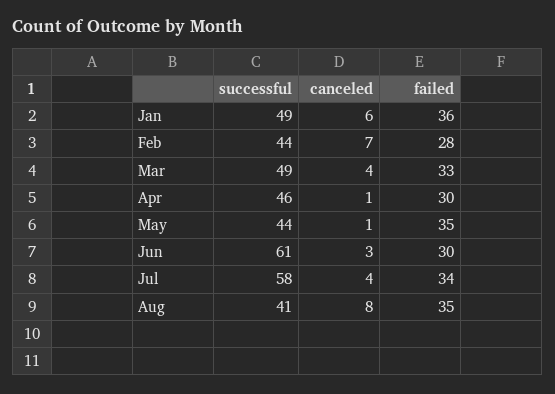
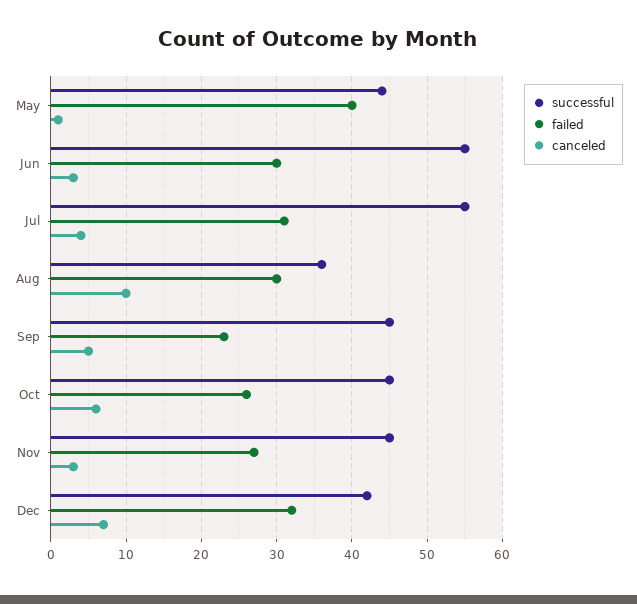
successful, Jan: 49 -> none
canceled, Jan: 6 -> none
failed, Jan: 36 -> none
successful, Feb: 44 -> none
canceled, Feb: 7 -> none
failed, Feb: 28 -> none
successful, Mar: 49 -> none
canceled, Mar: 4 -> none
failed, Mar: 33 -> none
successful, Apr: 46 -> none
canceled, Apr: 1 -> none
failed, Apr: 30 -> none
failed, May: 35 -> 40
successful, Jun: 61 -> 55
successful, Jul: 58 -> 55
failed, Jul: 34 -> 31
successful, Aug: 41 -> 36
canceled, Aug: 8 -> 10
failed, Aug: 35 -> 30
successful, Sep: none -> 45
failed, Sep: none -> 23
canceled, Sep: none -> 5
successful, Oct: none -> 45
failed, Oct: none -> 26
canceled, Oct: none -> 6
successful, Nov: none -> 45
failed, Nov: none -> 27
canceled, Nov: none -> 3
successful, Dec: none -> 42
failed, Dec: none -> 32
canceled, Dec: none -> 7

